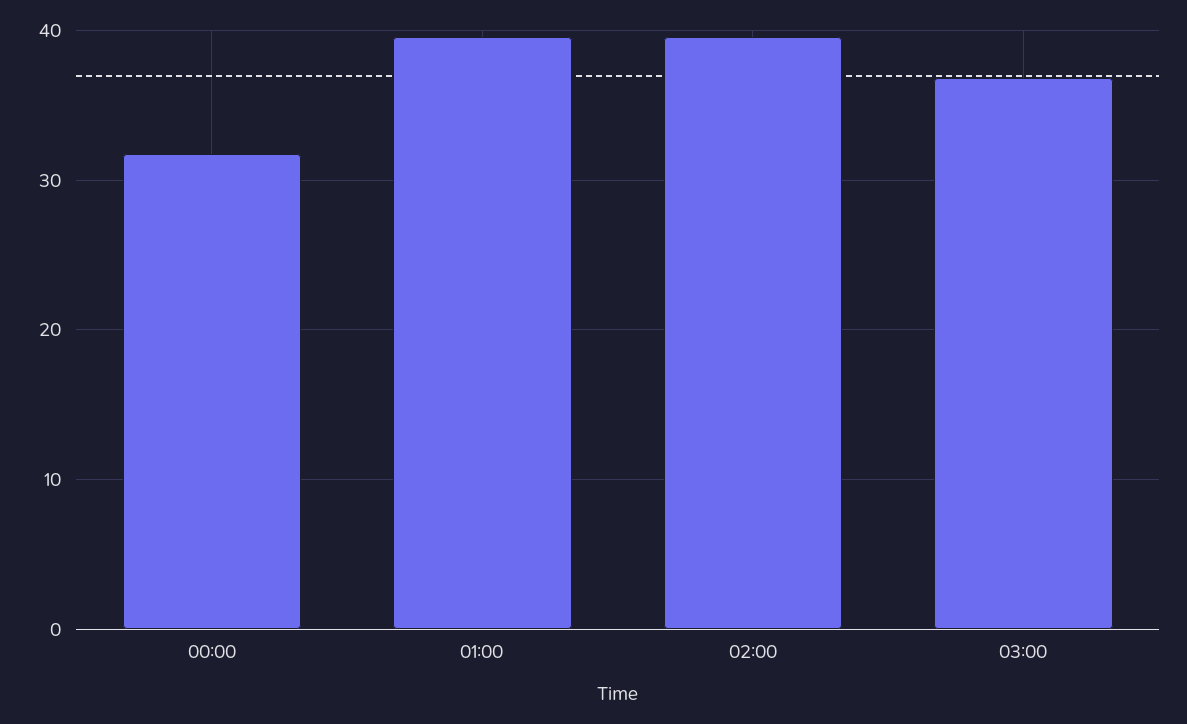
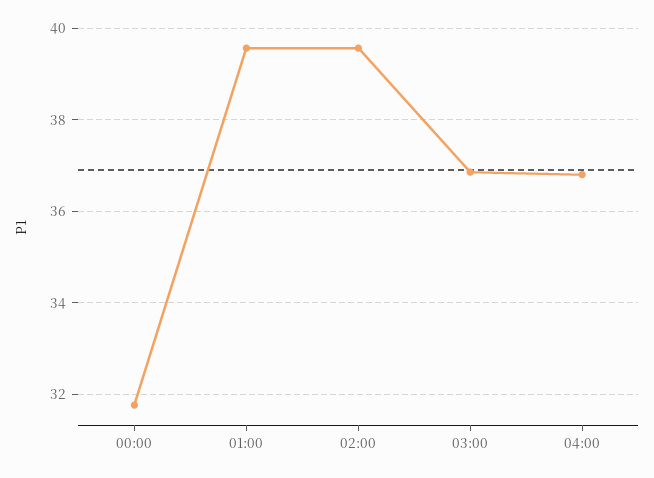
04:00: none -> 36.8

